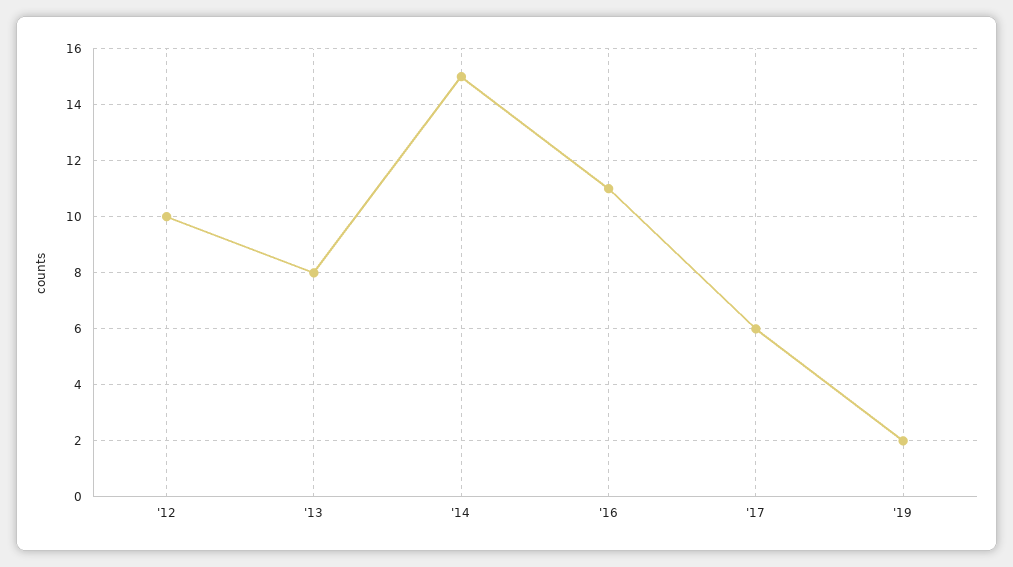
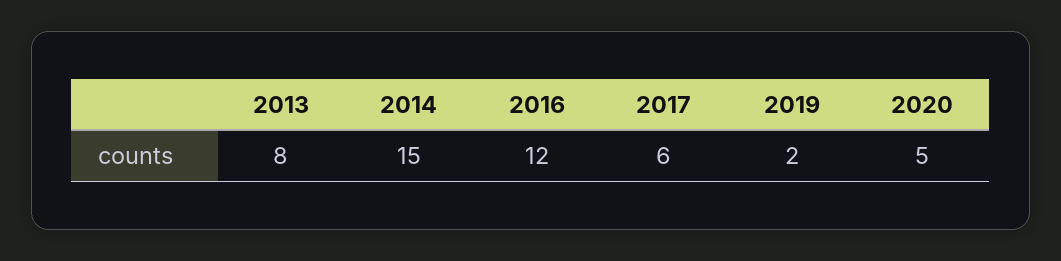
'12: 10 -> none
'16: 11 -> 12
2020: none -> 5

